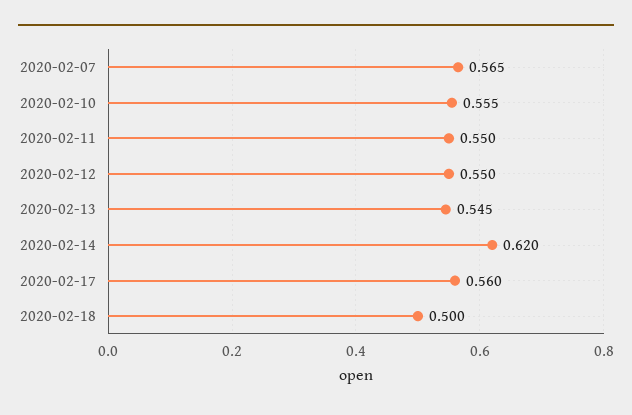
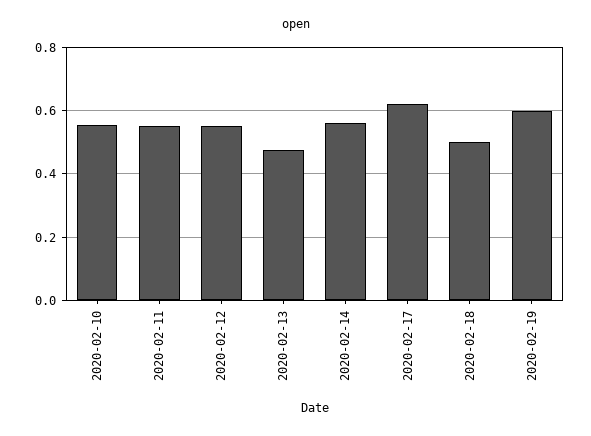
2020-02-07: 0.565 -> none
2020-02-13: 0.545 -> 0.48
2020-02-14: 0.62 -> 0.56
2020-02-17: 0.56 -> 0.62
2020-02-19: none -> 0.6

